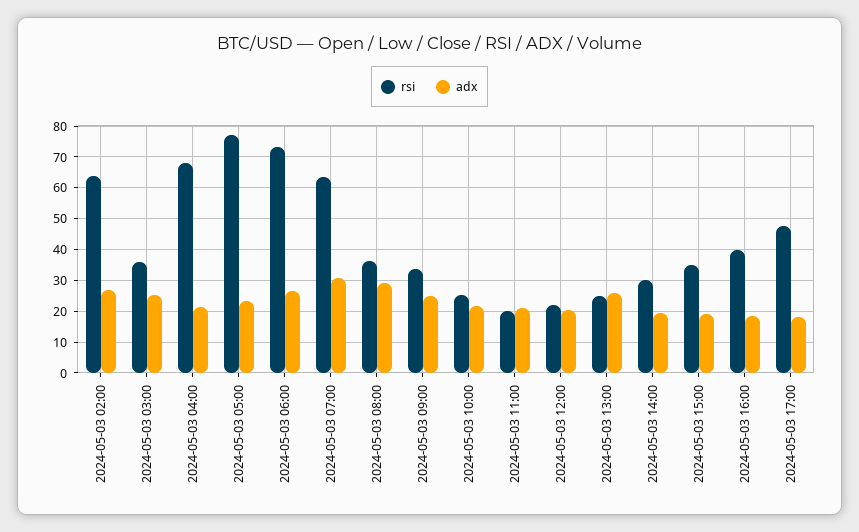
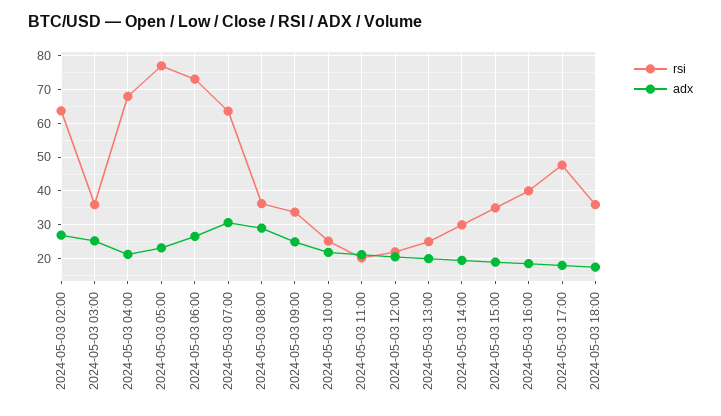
adx, 2024-05-03 13:00: 26 -> 20
rsi, 2024-05-03 18:00: none -> 36
adx, 2024-05-03 18:00: none -> 18

